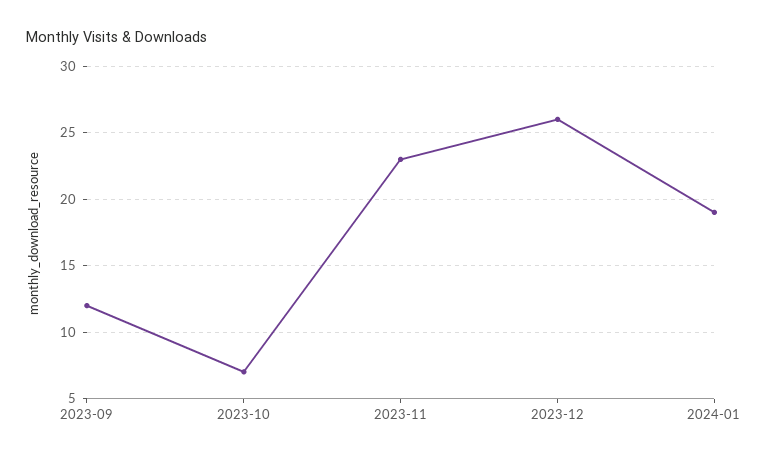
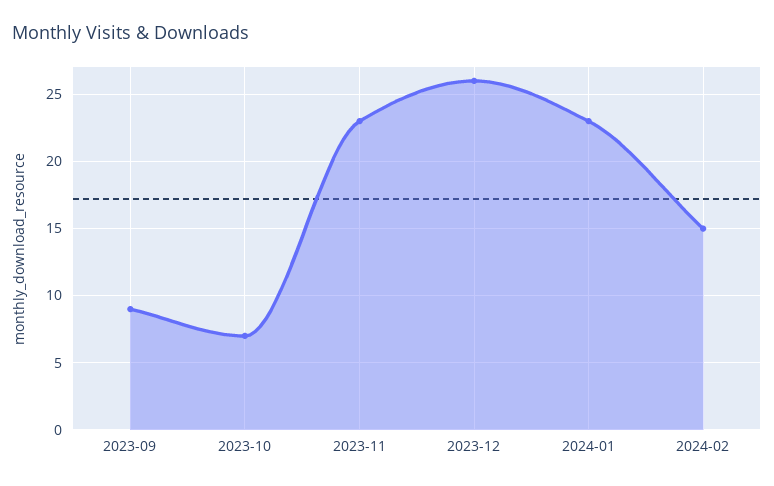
2023-09: 12 -> 9
2024-01: 19 -> 23
2024-02: none -> 15

